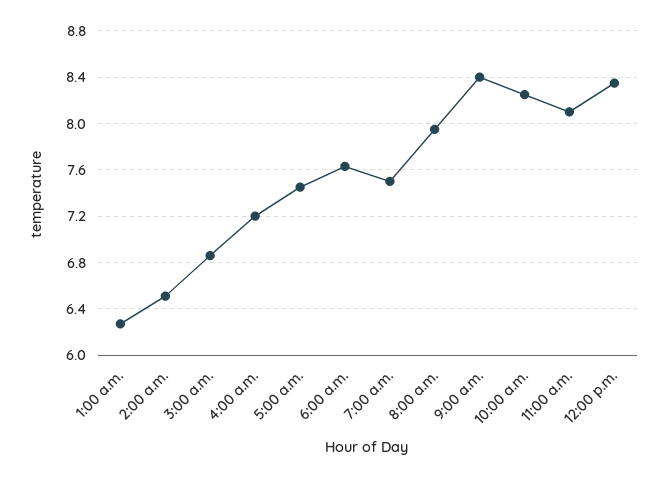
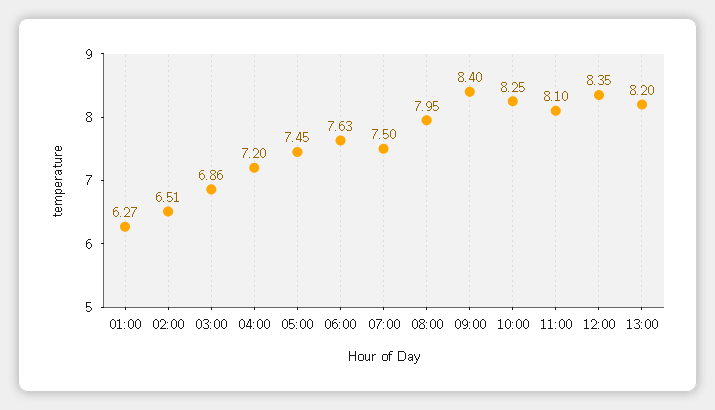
13:00: none -> 8.2

